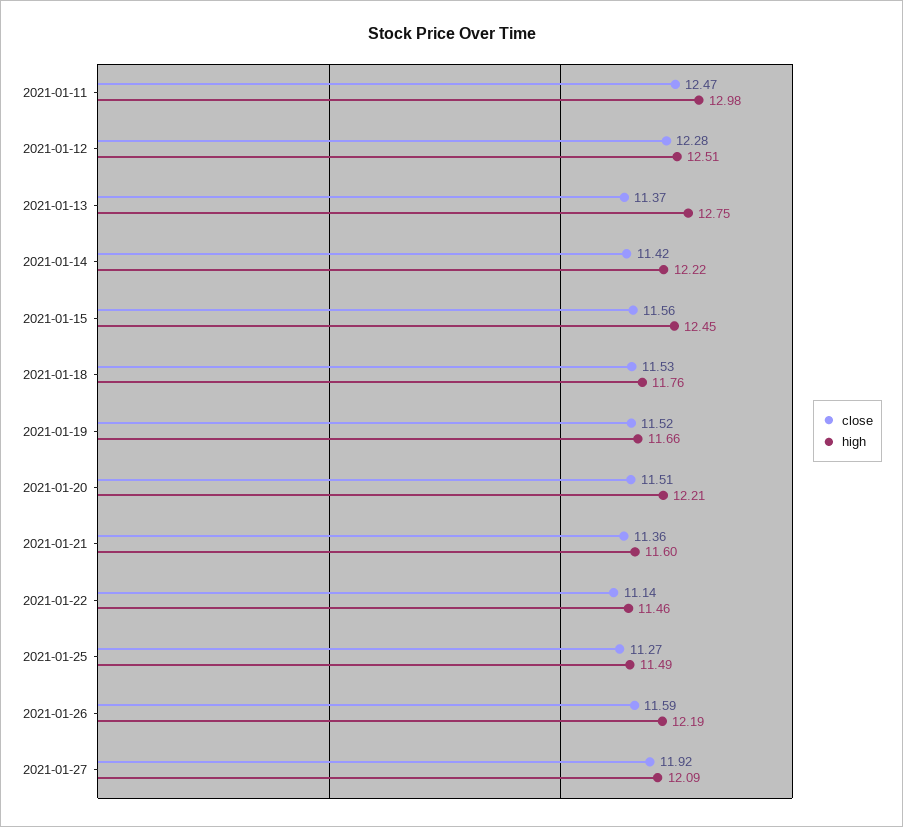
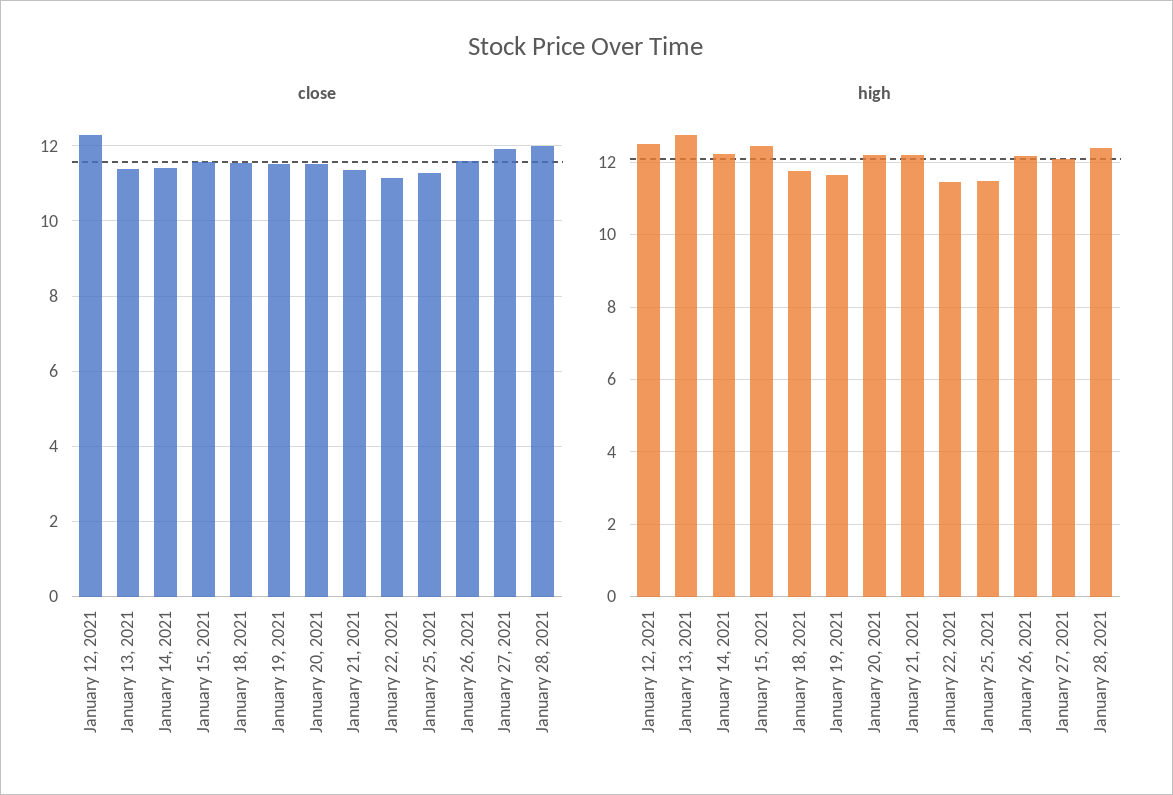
close, 2021-01-11: 12.47 -> none
high, 2021-01-11: 12.98 -> none
high, 2021-01-21: 11.6 -> 12.2
close, January 28, 2021: none -> 12
high, January 28, 2021: none -> 12.4

